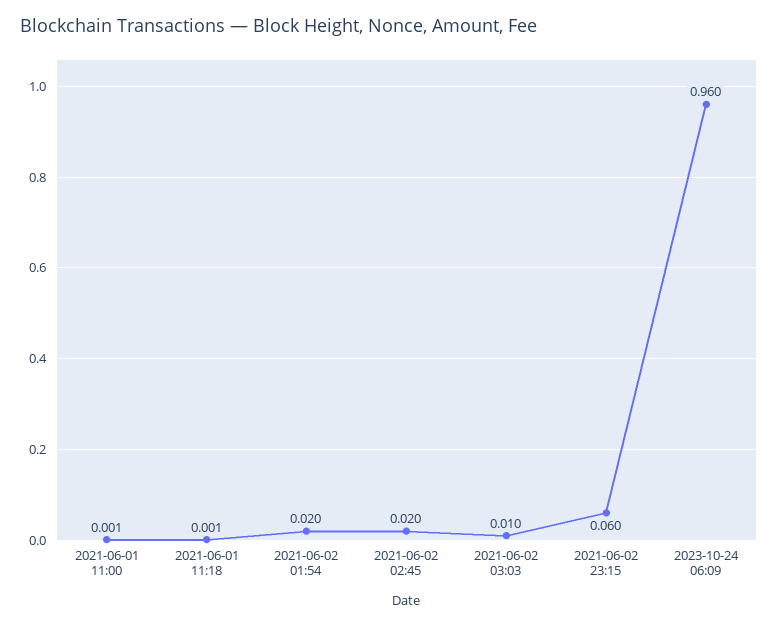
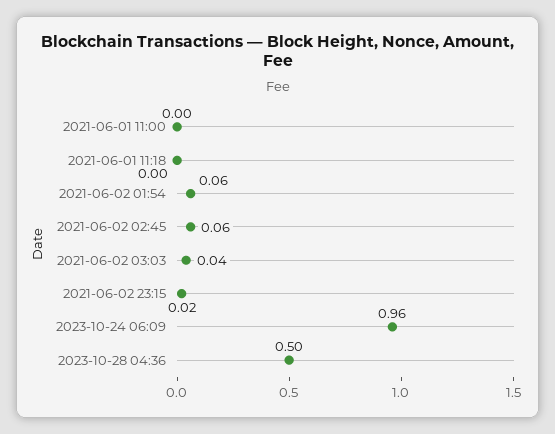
2021-06-02 01:54: 0.02 -> 0.06
2021-06-02 02:45: 0.02 -> 0.06
2021-06-02 03:03: 0.01 -> 0.04
2021-06-02 23:15: 0.06 -> 0.02
2023-10-28 04:36: none -> 0.5

